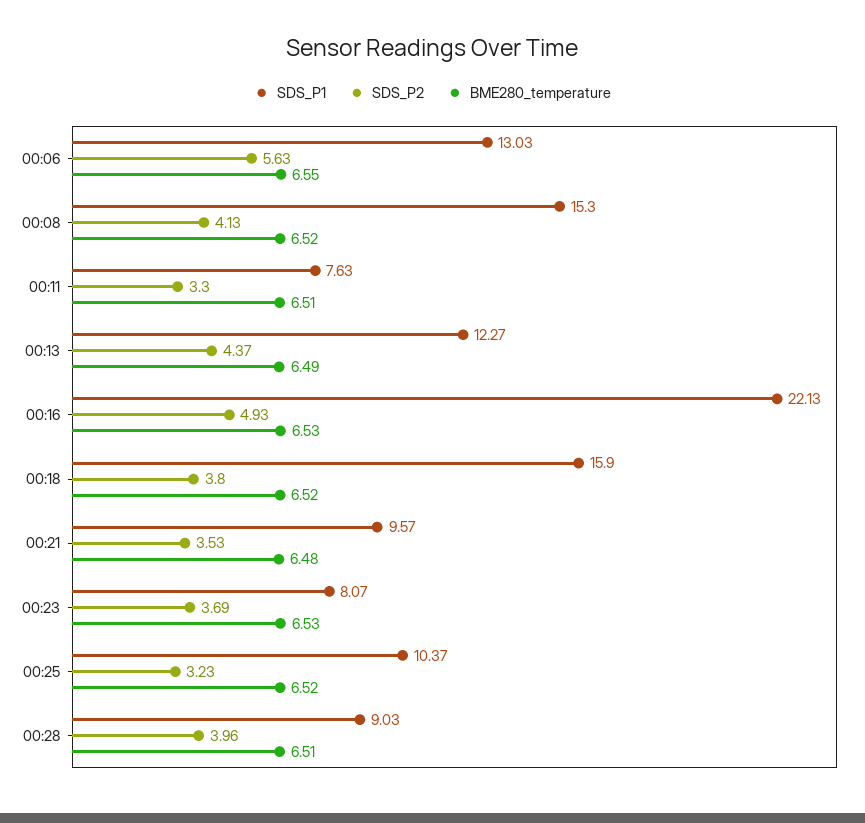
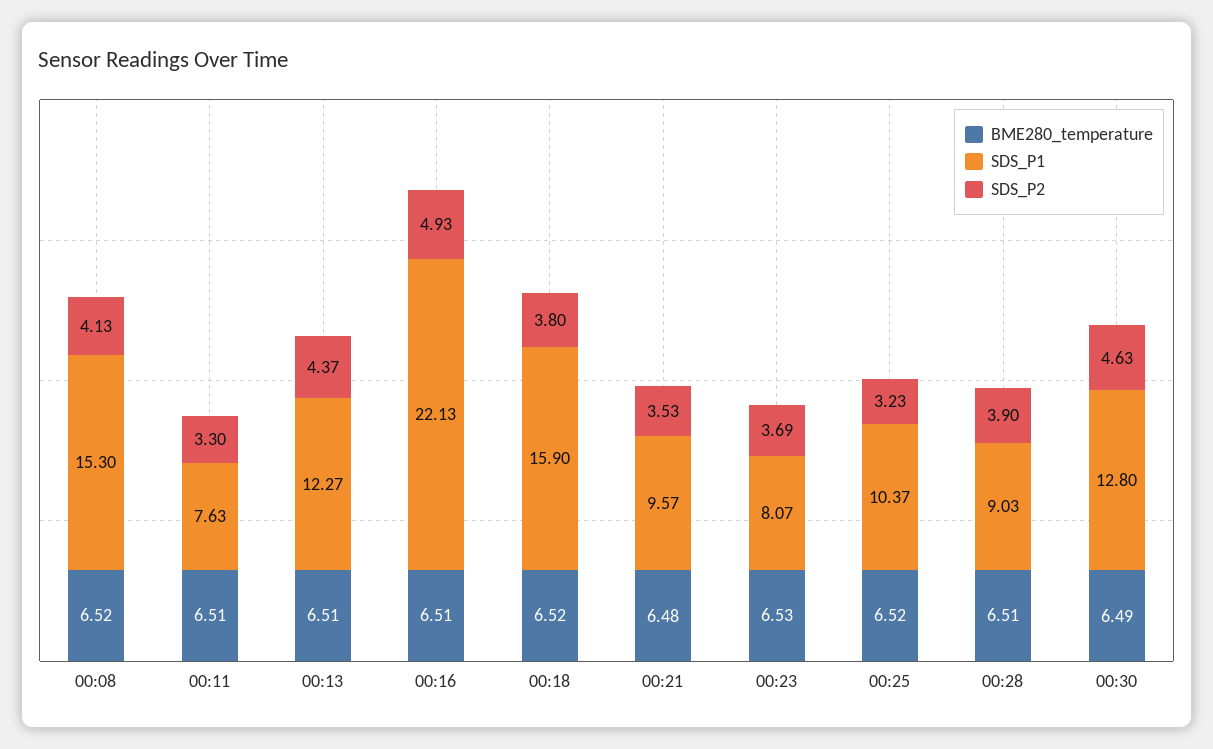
SDS_P1, 00:06: 13.03 -> none
SDS_P2, 00:06: 5.63 -> none
BME280_temperature, 00:06: 6.55 -> none
BME280_temperature, 00:13: 6.49 -> 6.51
BME280_temperature, 00:16: 6.53 -> 6.51
SDS_P2, 00:28: 3.96 -> 3.9
BME280_temperature, 00:30: none -> 6.49
SDS_P1, 00:30: none -> 12.8
SDS_P2, 00:30: none -> 4.63

